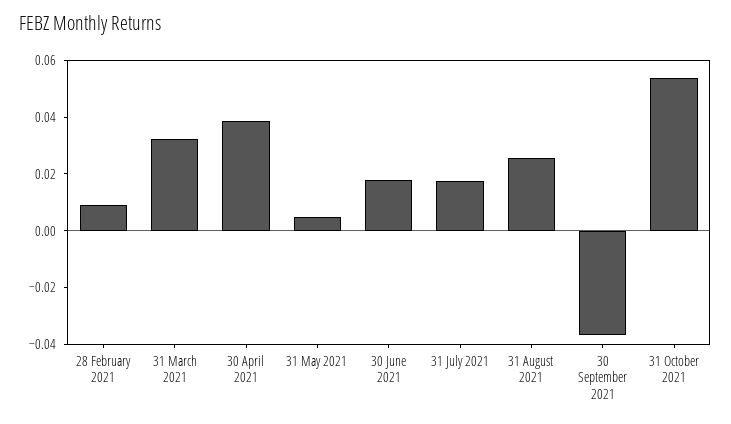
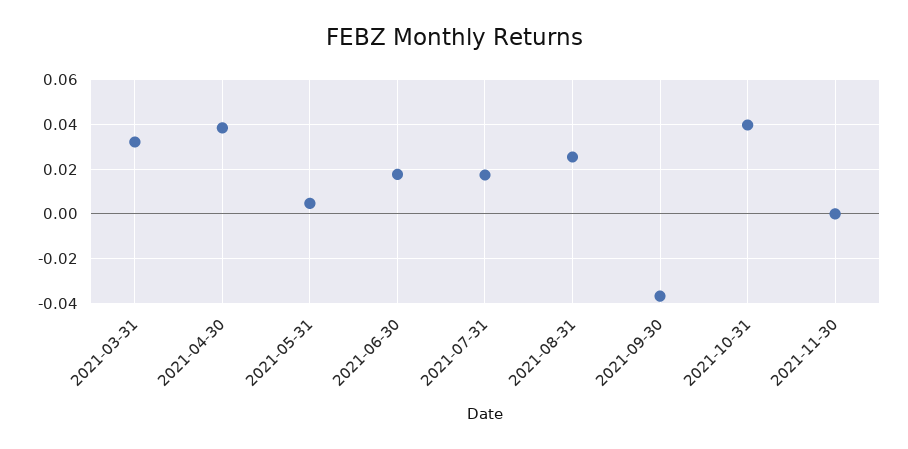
28 February 2021: 0.01 -> none
31 October 2021: 0.055 -> 0.04
2021-11-30: none -> 0

